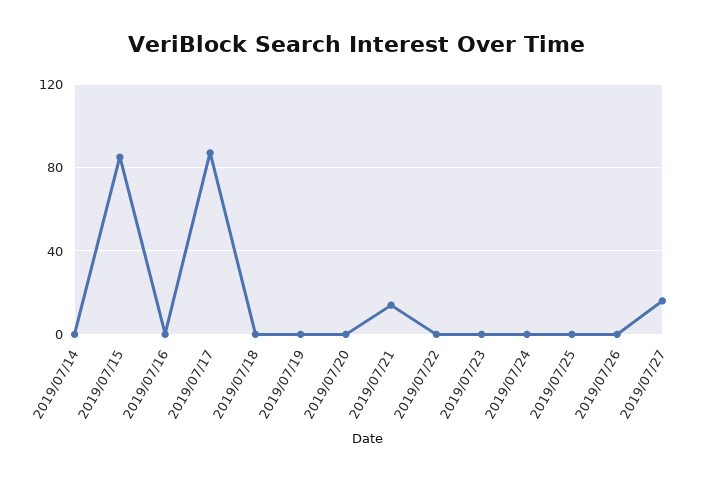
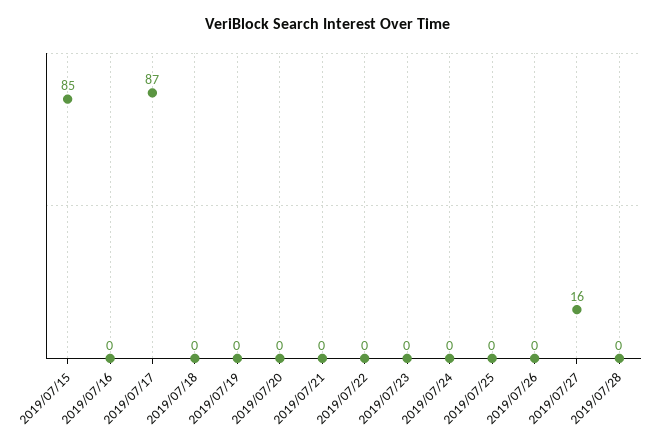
2019/07/14: 0 -> none
2019/07/21: 15 -> 0
2019/07/28: none -> 0

